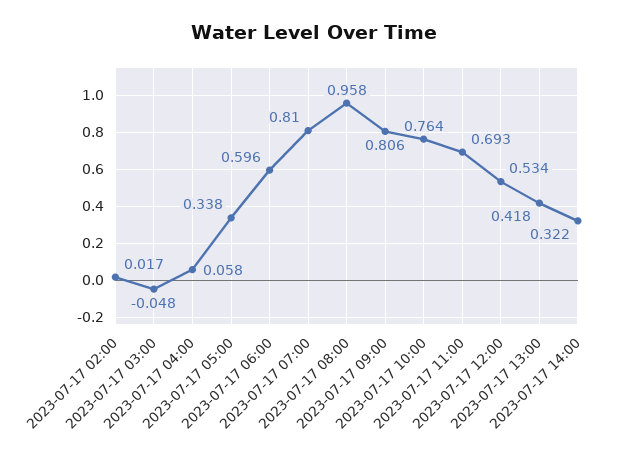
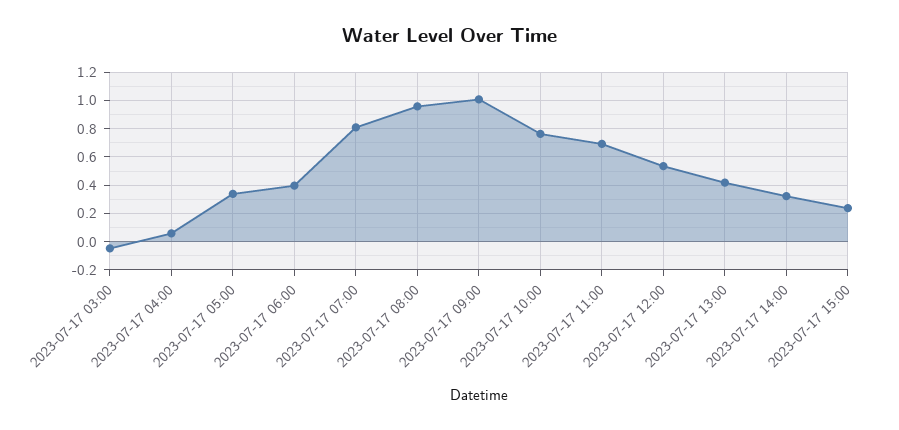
2023-07-17 02:00: 0.017 -> none
2023-07-17 06:00: 0.596 -> 0.4
2023-07-17 09:00: 0.806 -> 1
2023-07-17 15:00: none -> 0.25

